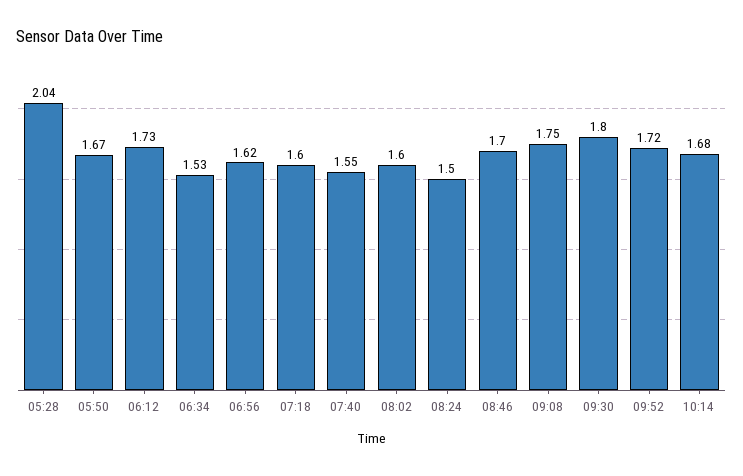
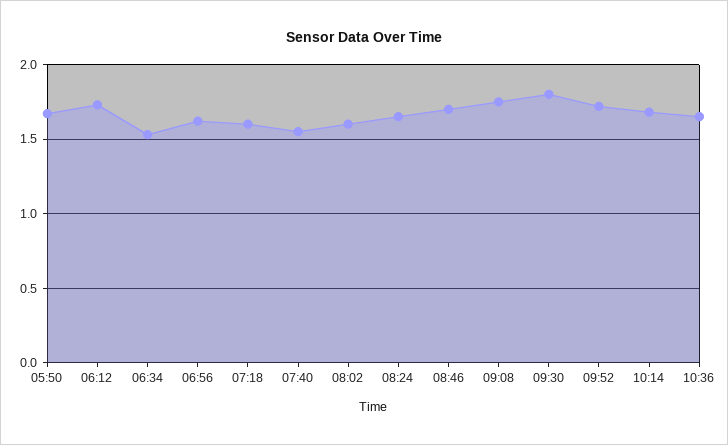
05:28: 2.04 -> none
08:24: 1.5 -> 1.65
10:36: none -> 1.65

